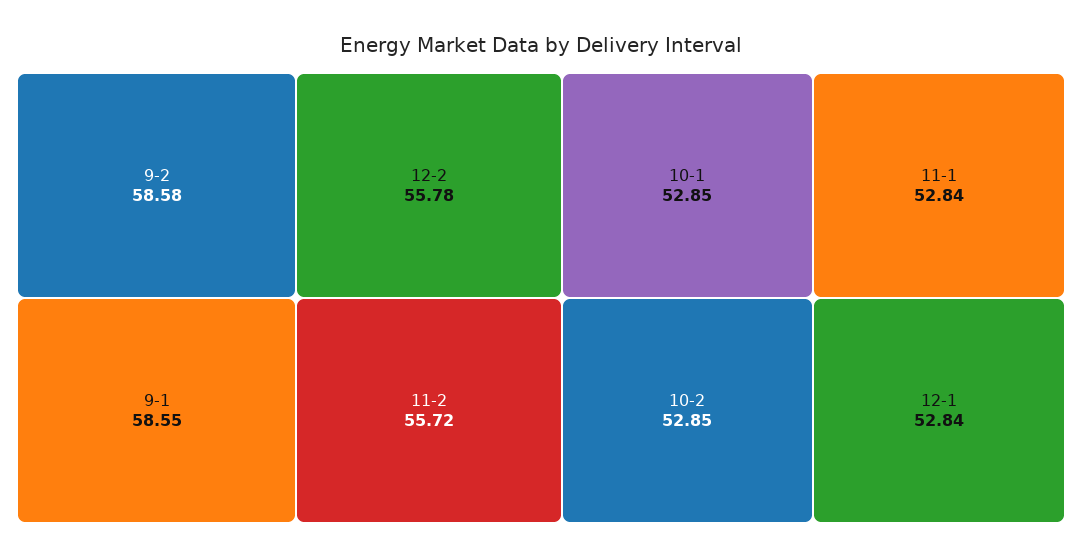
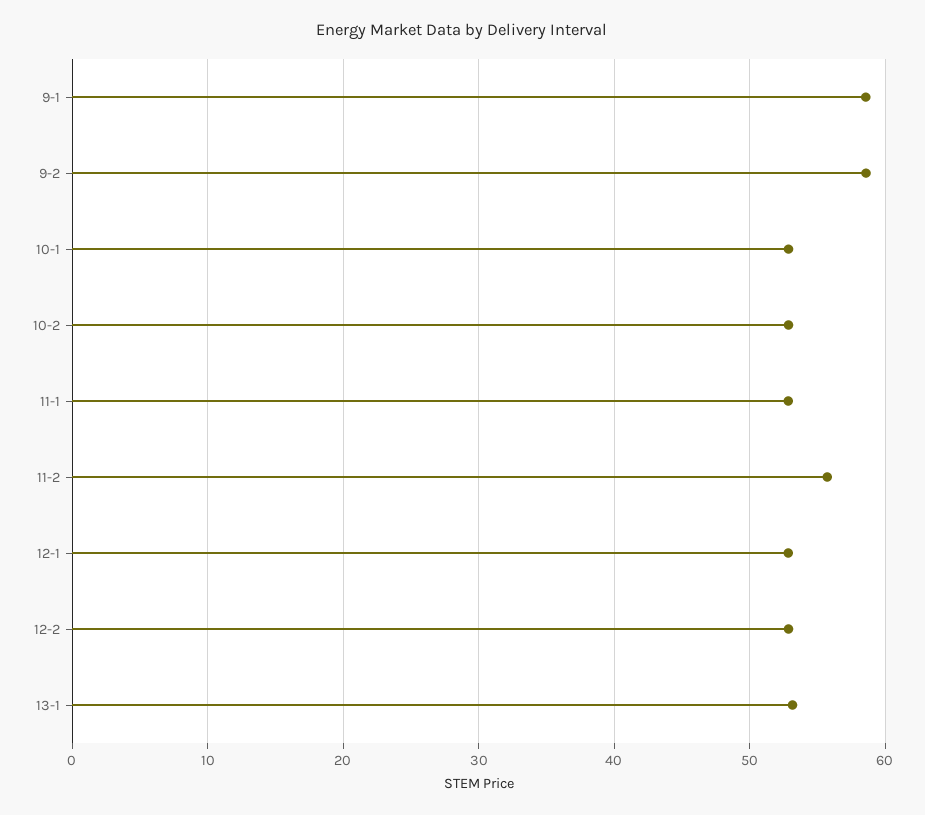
12-2: 55.78 -> 53
13-1: none -> 53

